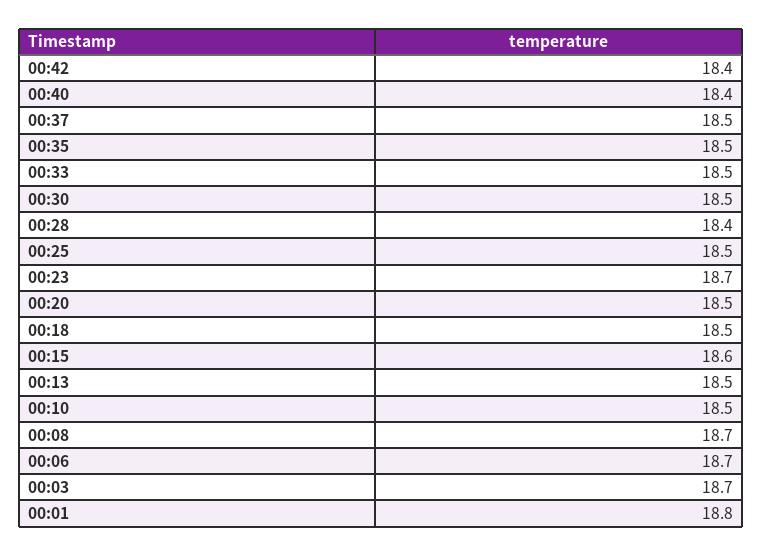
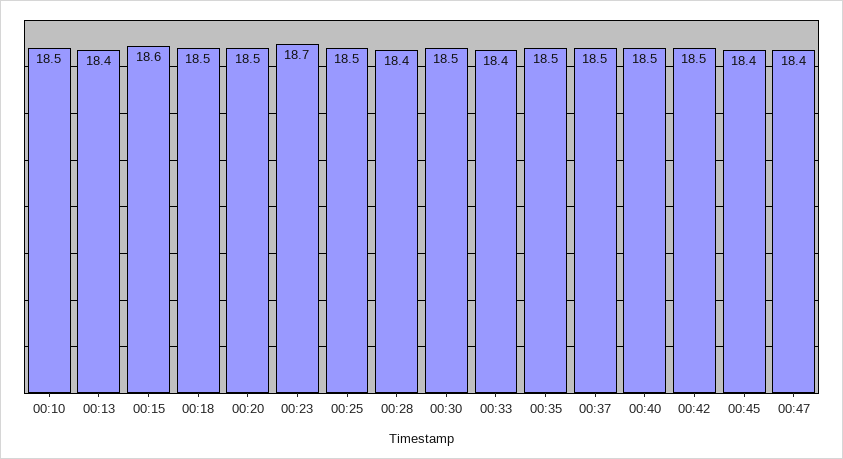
00:42: 18.4 -> 18.5
00:40: 18.4 -> 18.5
00:33: 18.5 -> 18.4
00:13: 18.5 -> 18.4
00:08: 18.7 -> none
00:06: 18.7 -> none
00:03: 18.7 -> none
00:01: 18.8 -> none
00:45: none -> 18.4
00:47: none -> 18.4

